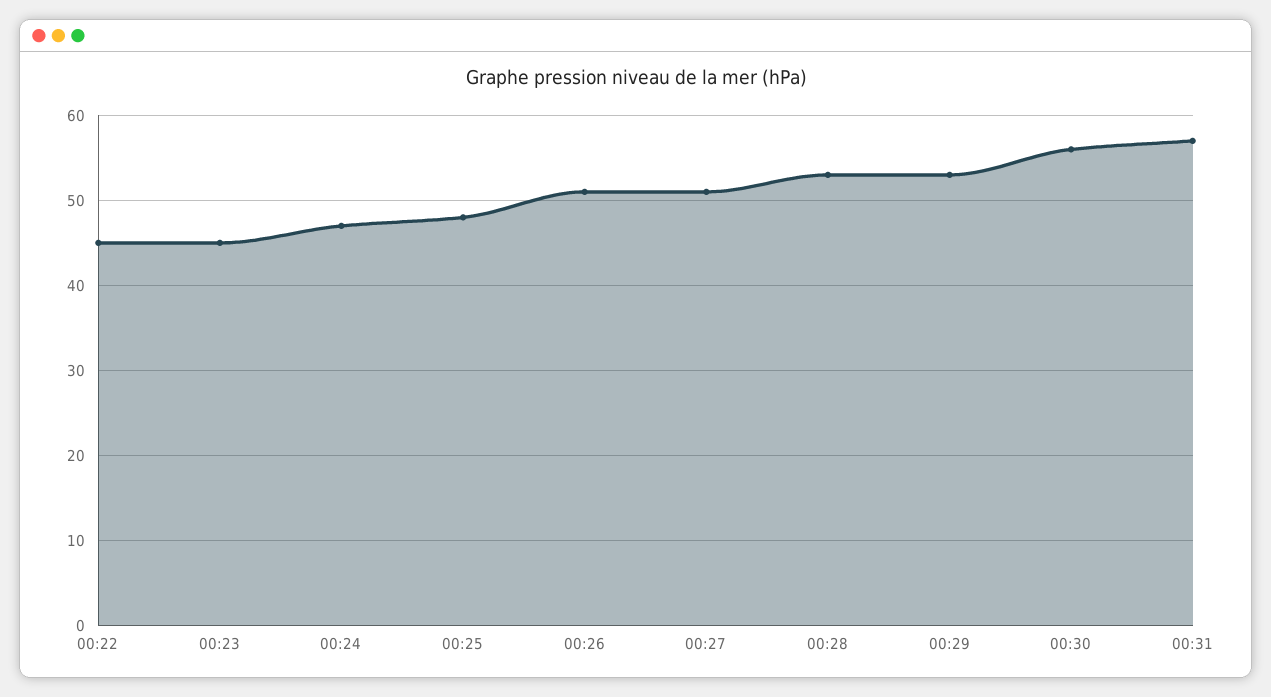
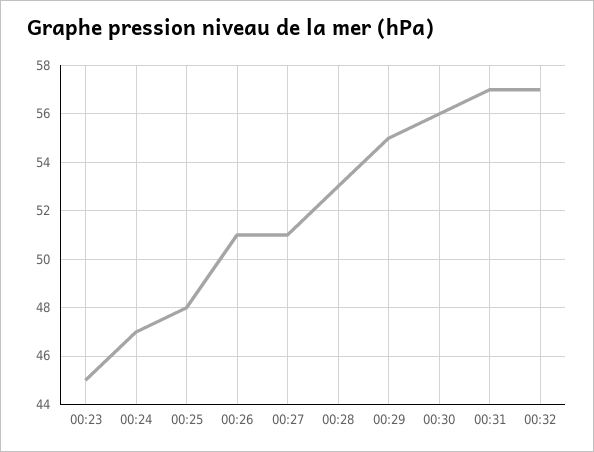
00:22: 45 -> none
00:29: 53 -> 55
00:32: none -> 57

